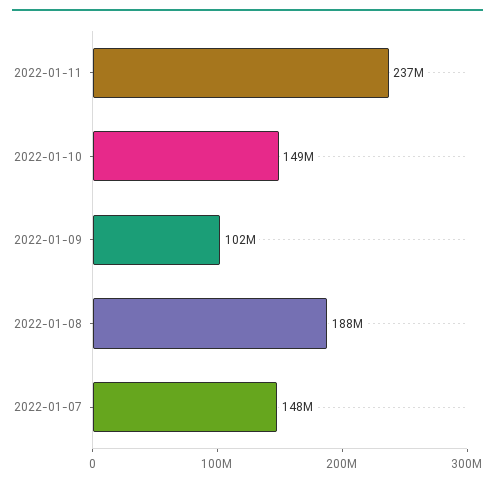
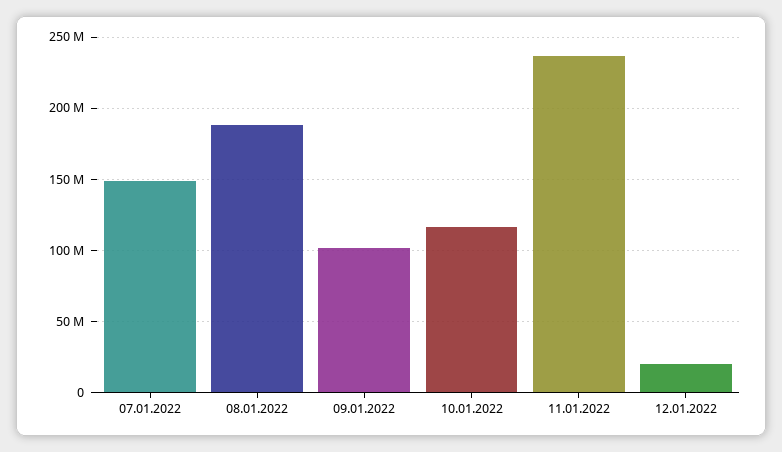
2022-01-10: 149000000 -> 115000000
12.01.2022: none -> 20000000

